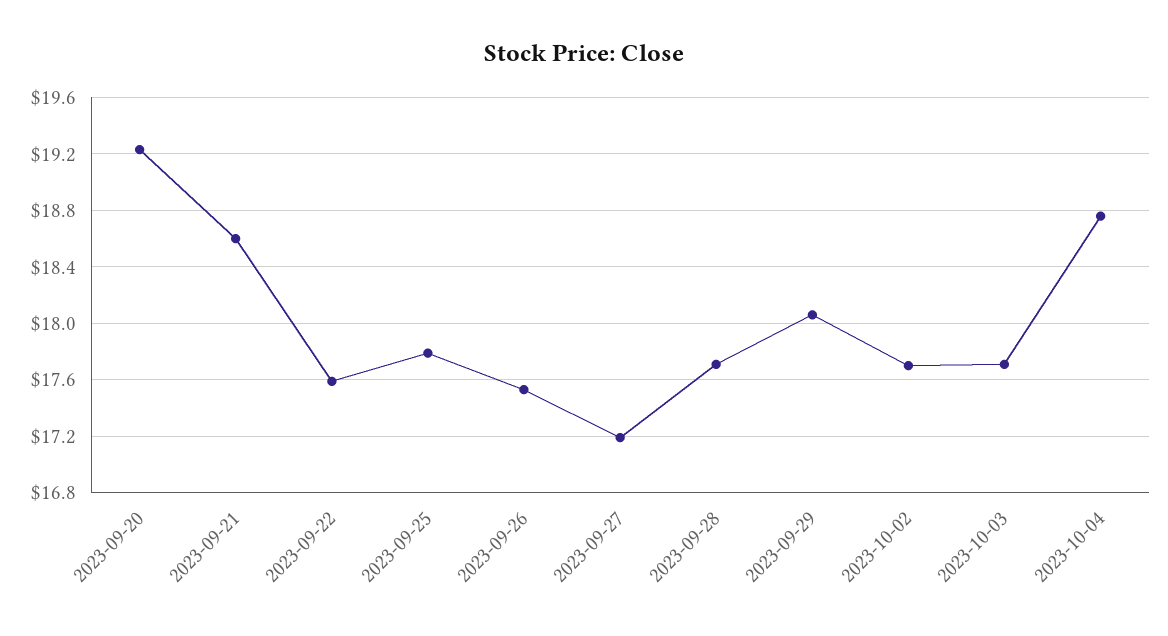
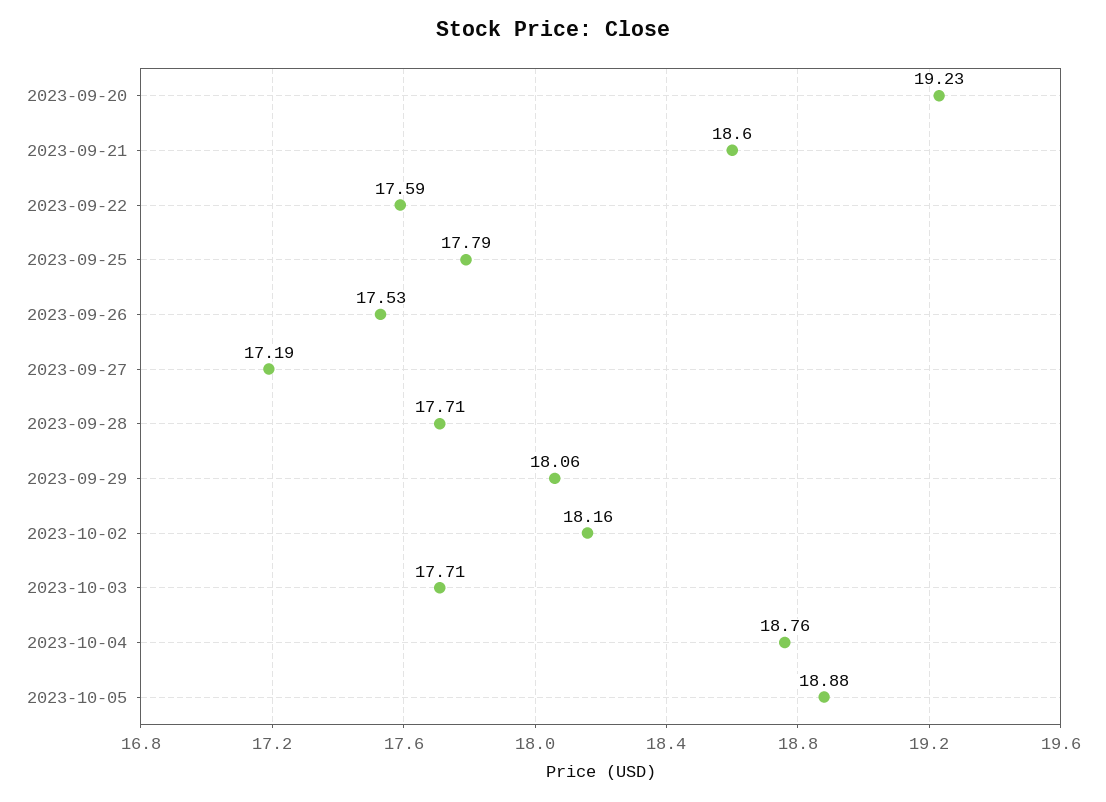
2023-10-02: 17.7 -> 18.16
2023-10-05: none -> 18.88

